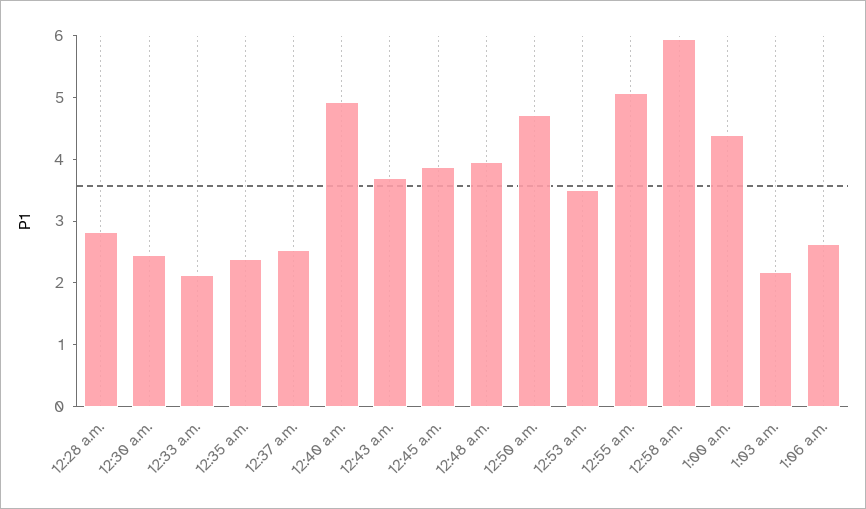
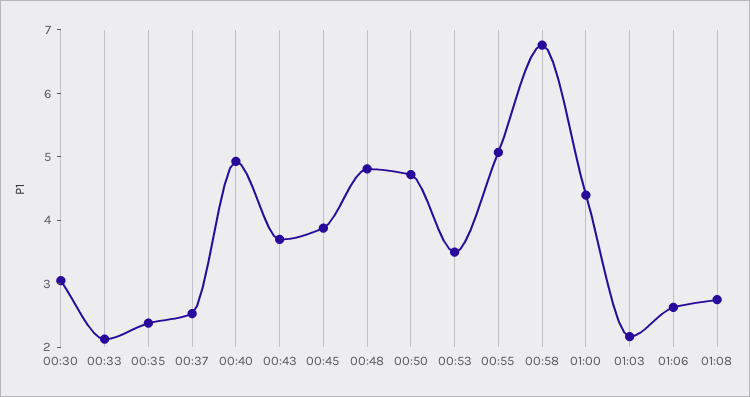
12:28 a.m.: 2.8 -> none
12:30 a.m.: 2.4 -> 3
12:48 a.m.: 4 -> 4.8
12:58 a.m.: 6 -> 6.8
01:08: none -> 2.8

